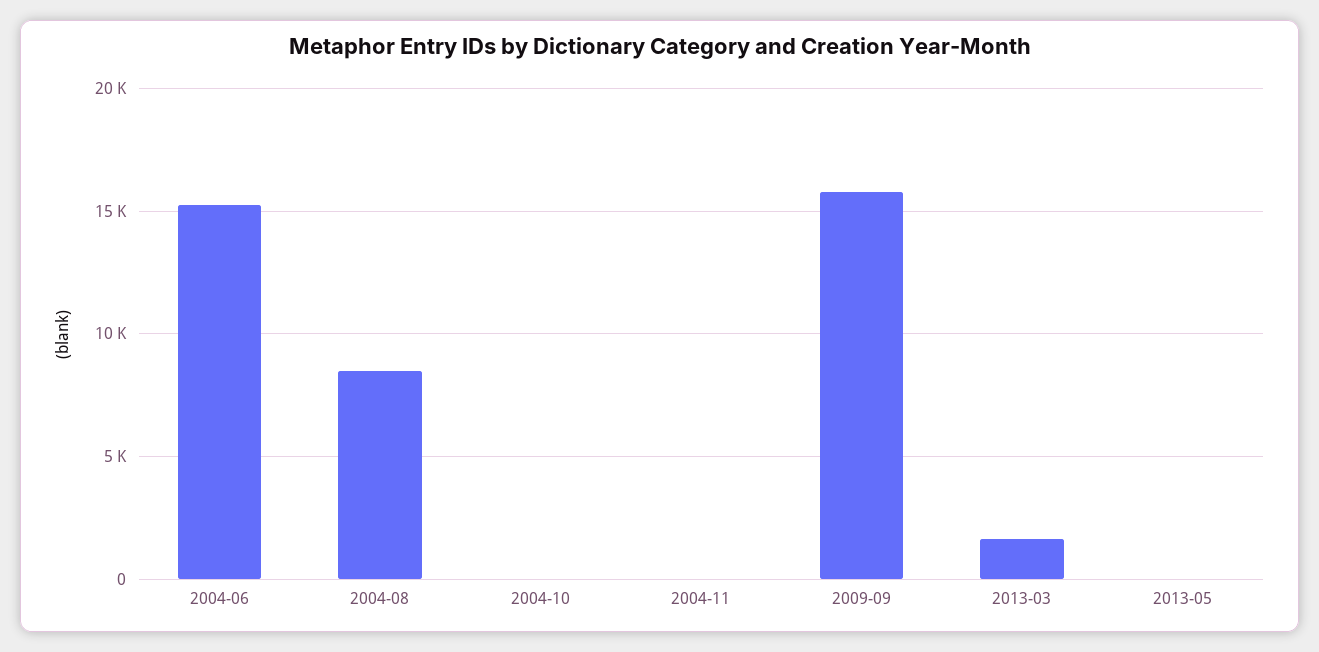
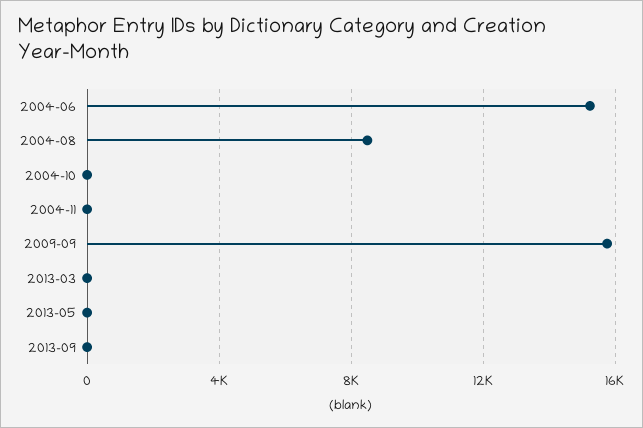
2013-03: 1500 -> 0
2013-09: none -> 0

